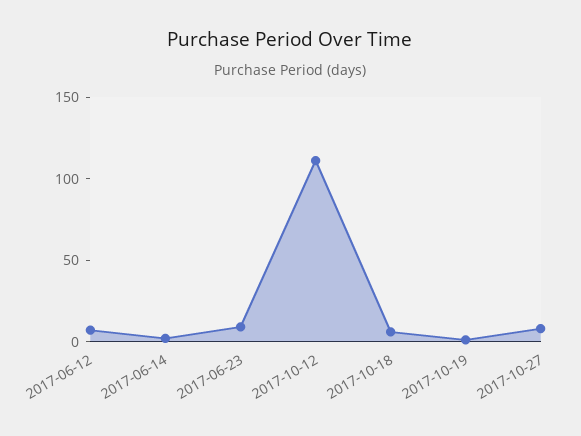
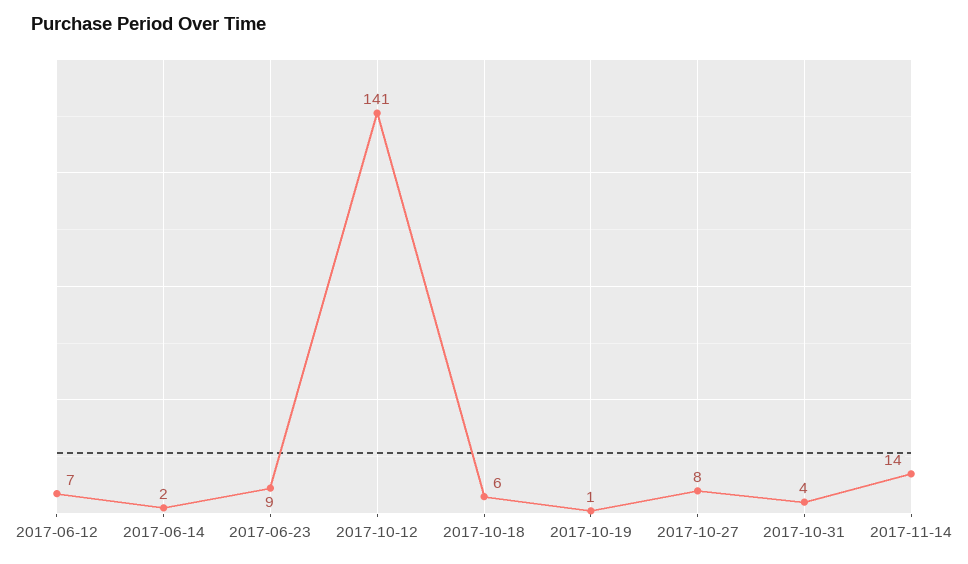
2017-10-12: 110 -> 141
2017-10-31: none -> 4
2017-11-14: none -> 14

